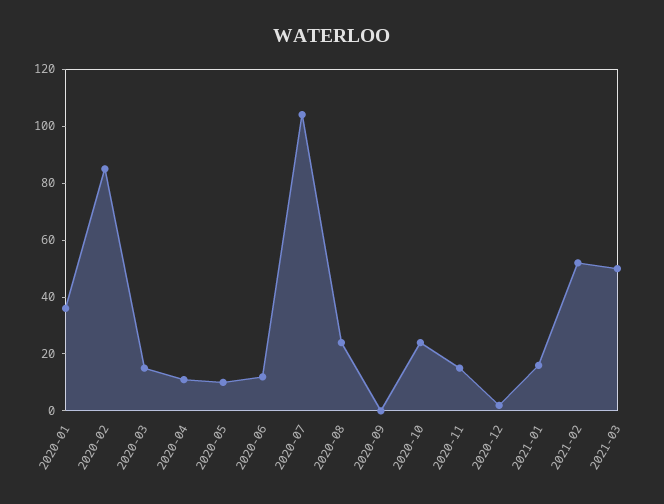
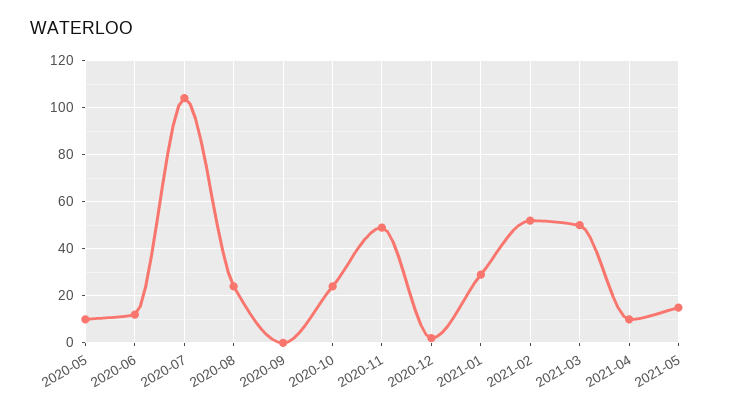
2020-01: 35 -> none
2020-02: 85 -> none
2020-03: 15 -> none
2020-04: 10 -> none
2020-11: 15 -> 50
2021-01: 15 -> 30
2021-04: none -> 10
2021-05: none -> 15

